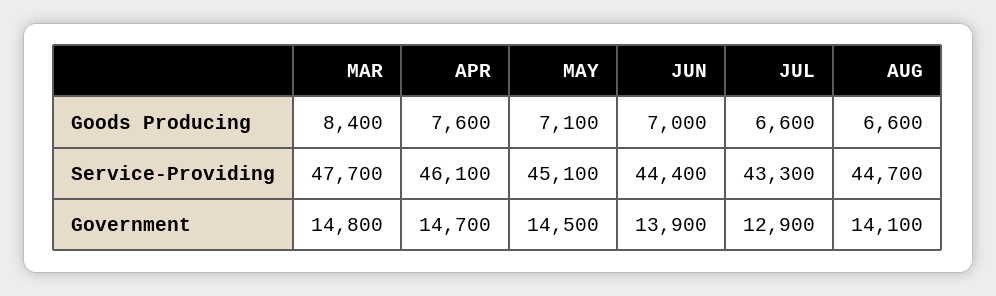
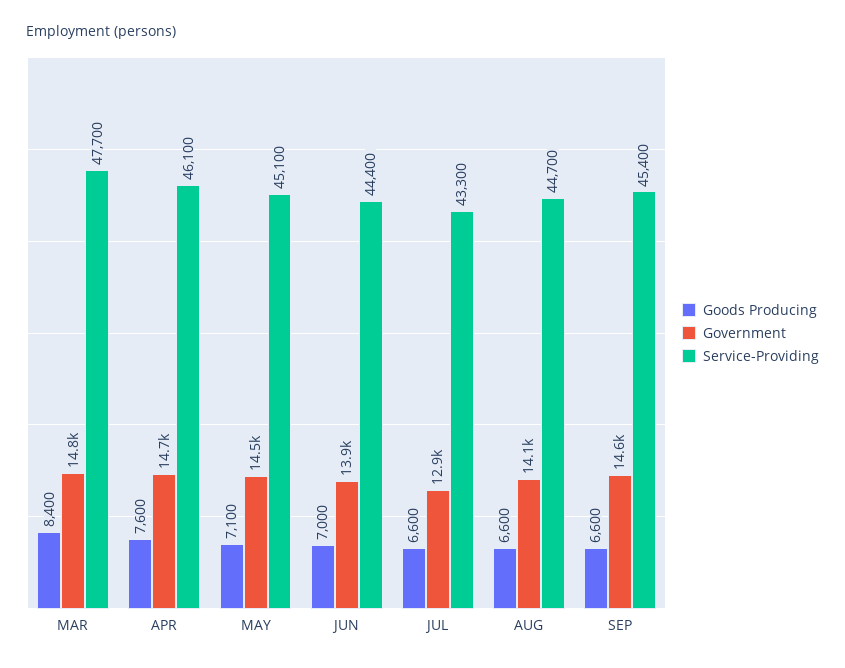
Goods Producing, SEP: none -> 6600
Government, SEP: none -> 14600
Service-Providing, SEP: none -> 45400

